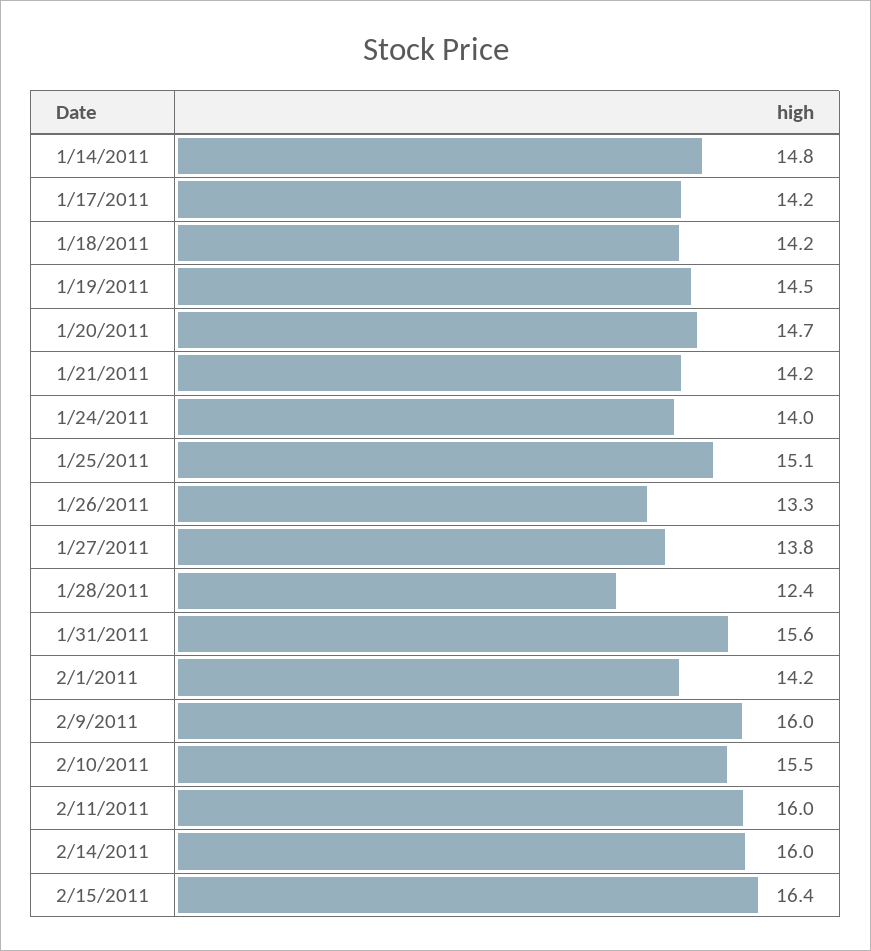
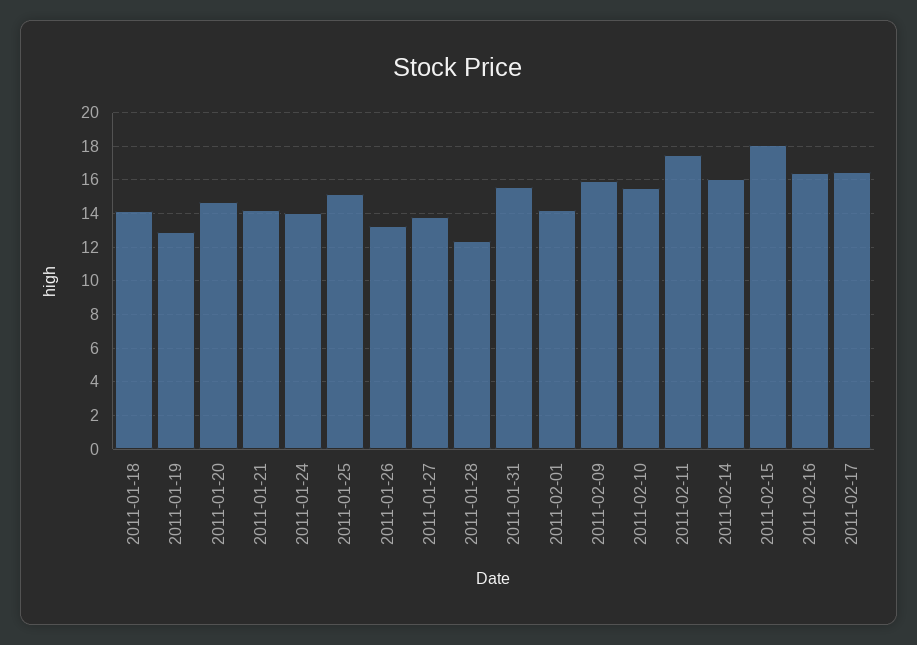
1/14/2011: 14.8 -> none
1/17/2011: 14.2 -> none
1/19/2011: 14.5 -> 13
2/11/2011: 16 -> 17.5
2/15/2011: 16.4 -> 18
2011-02-16: none -> 16.5
2011-02-17: none -> 16.5

